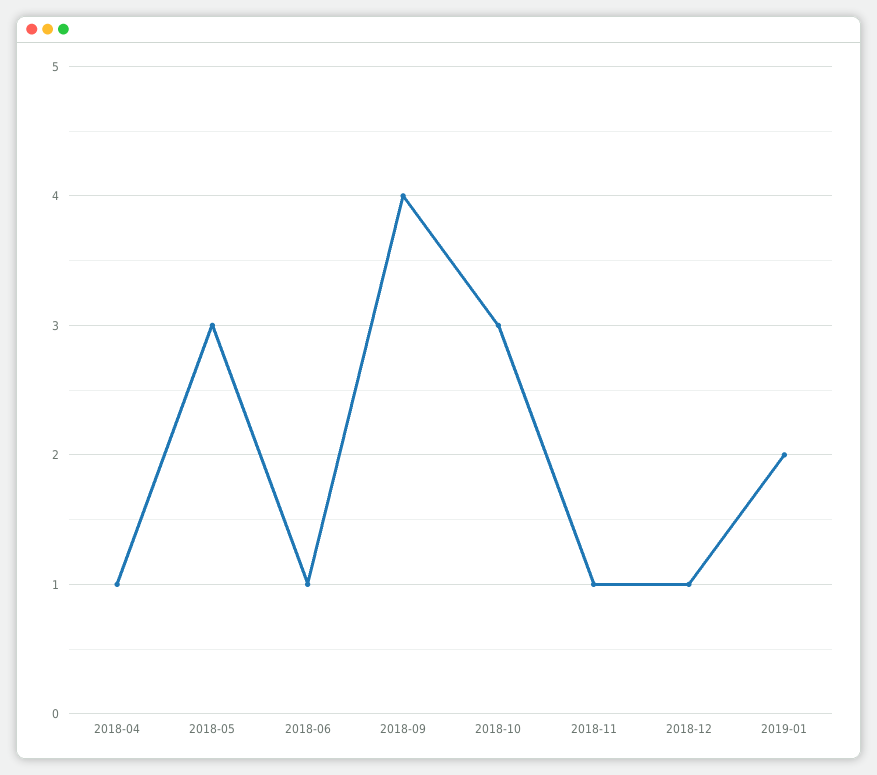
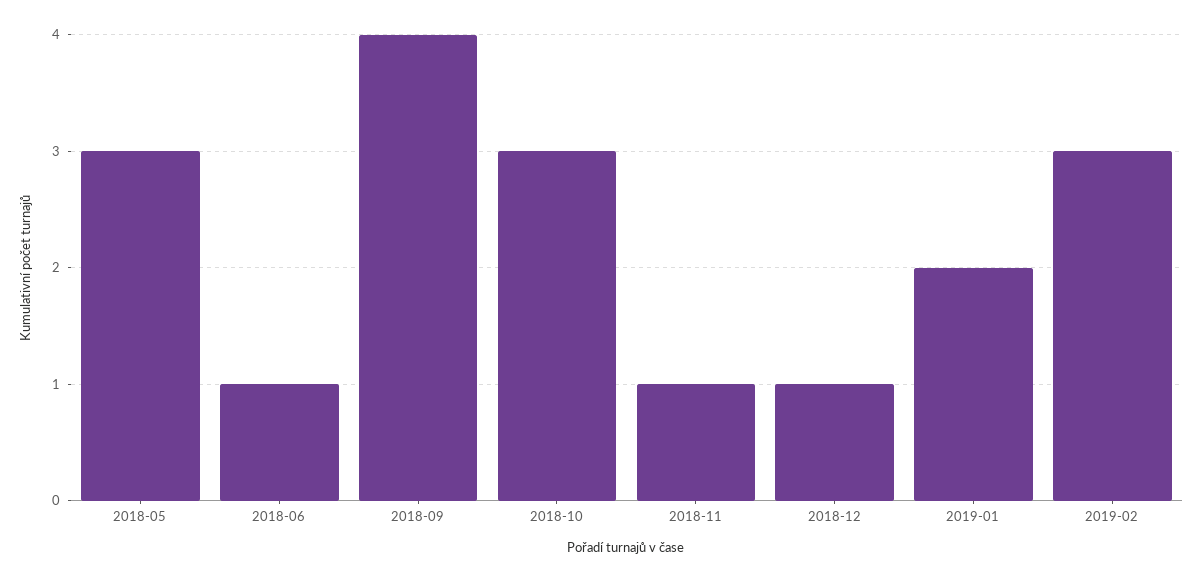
2018-04: 1 -> none
2019-02: none -> 3

